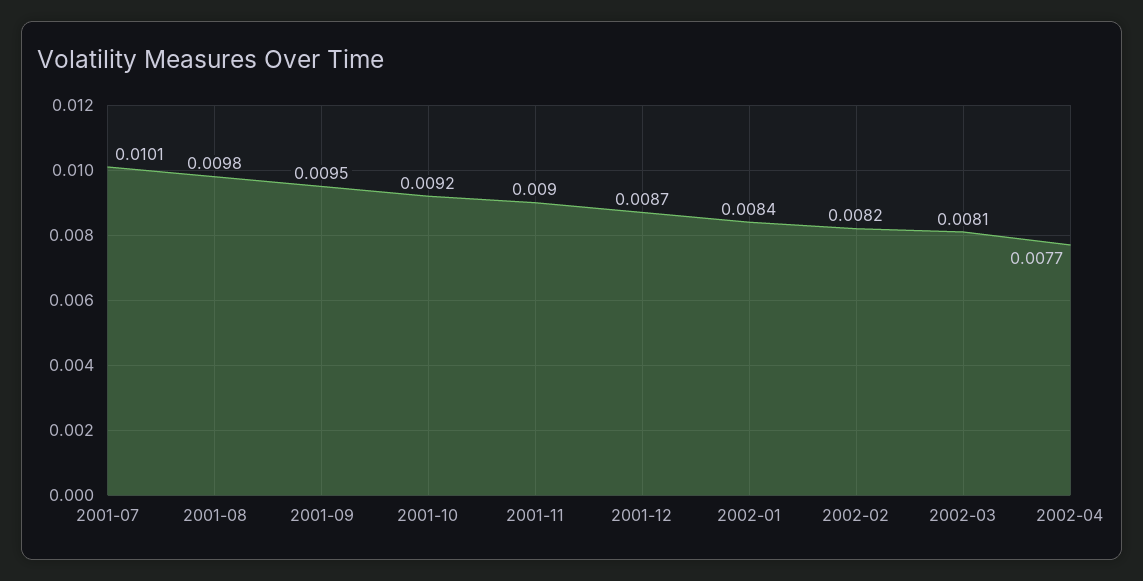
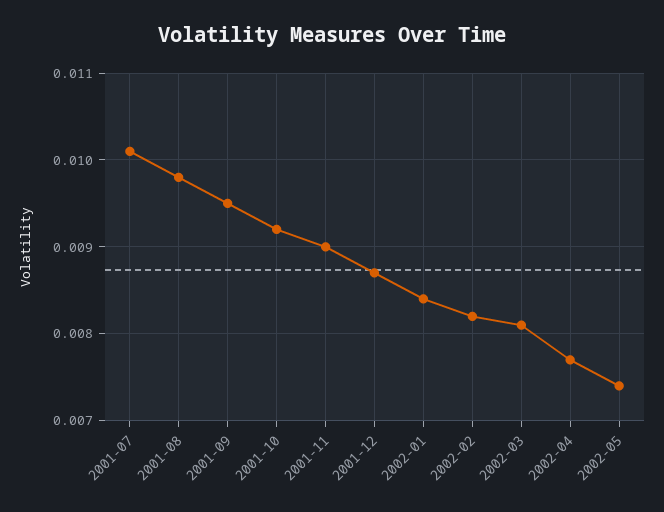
2002-05: none -> 0.0074

